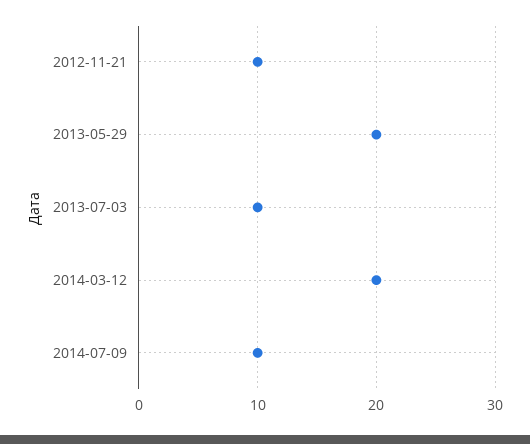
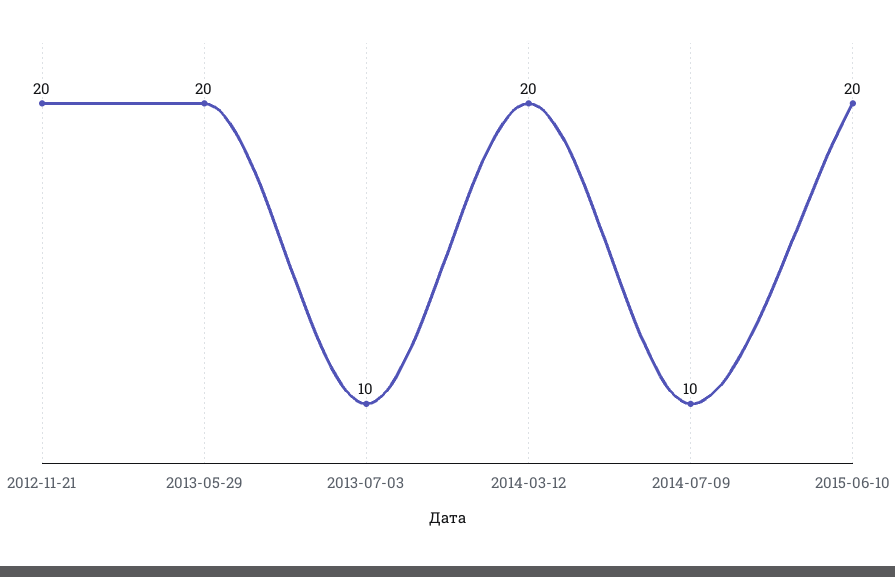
2012-11-21: 10 -> 20
2015-06-10: none -> 20

